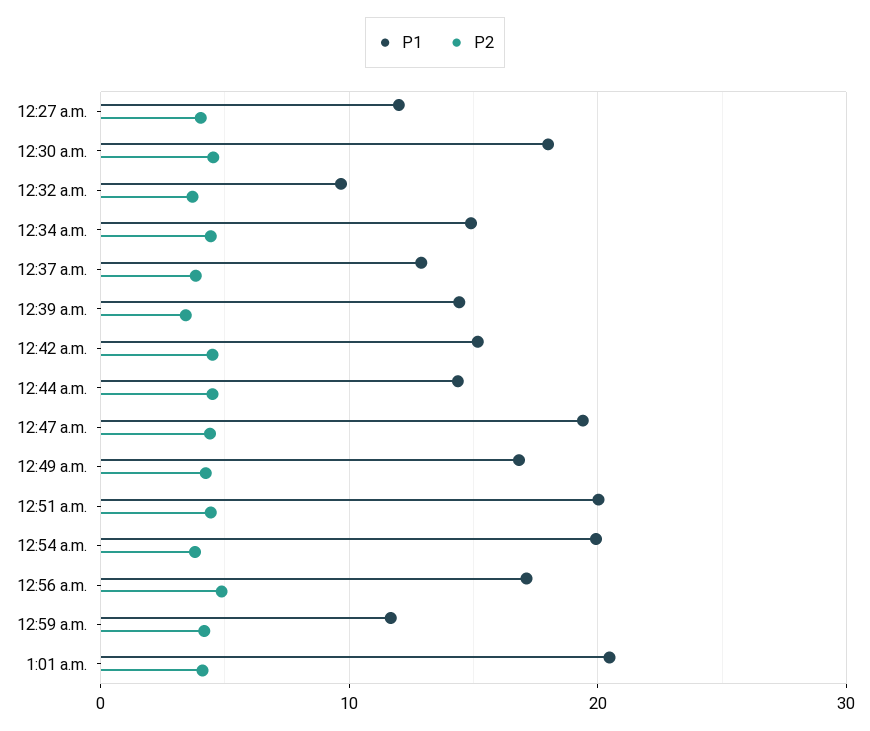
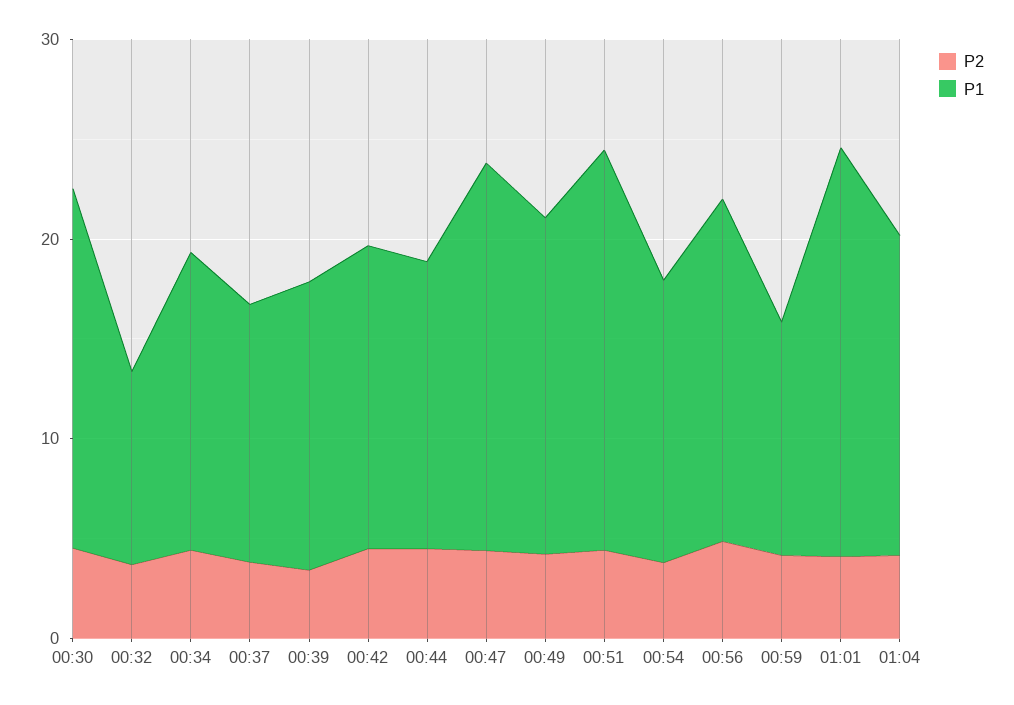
P1, 12:27 a.m.: 12 -> none
P2, 12:27 a.m.: 4 -> none
P1, 12:54 a.m.: 20 -> 14
P2, 01:04: none -> 4
P1, 01:04: none -> 16

